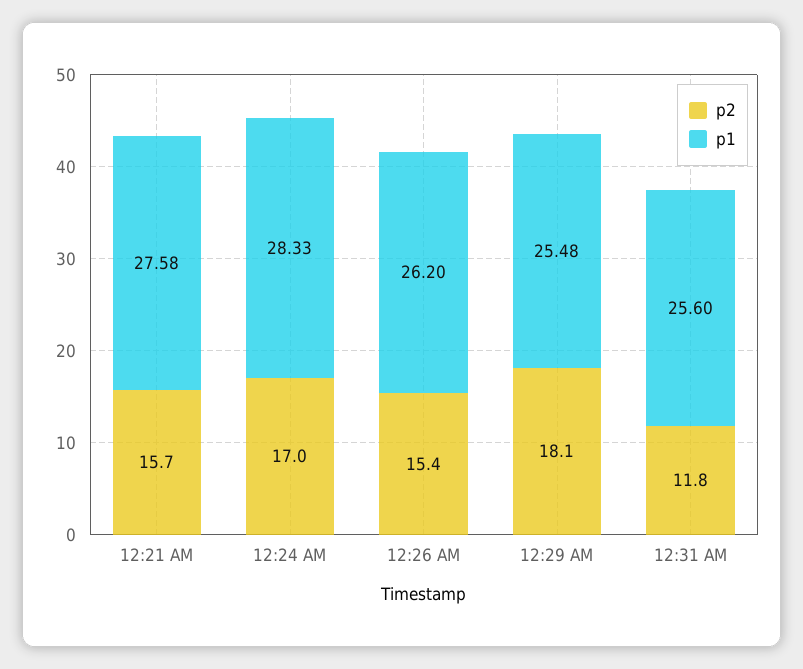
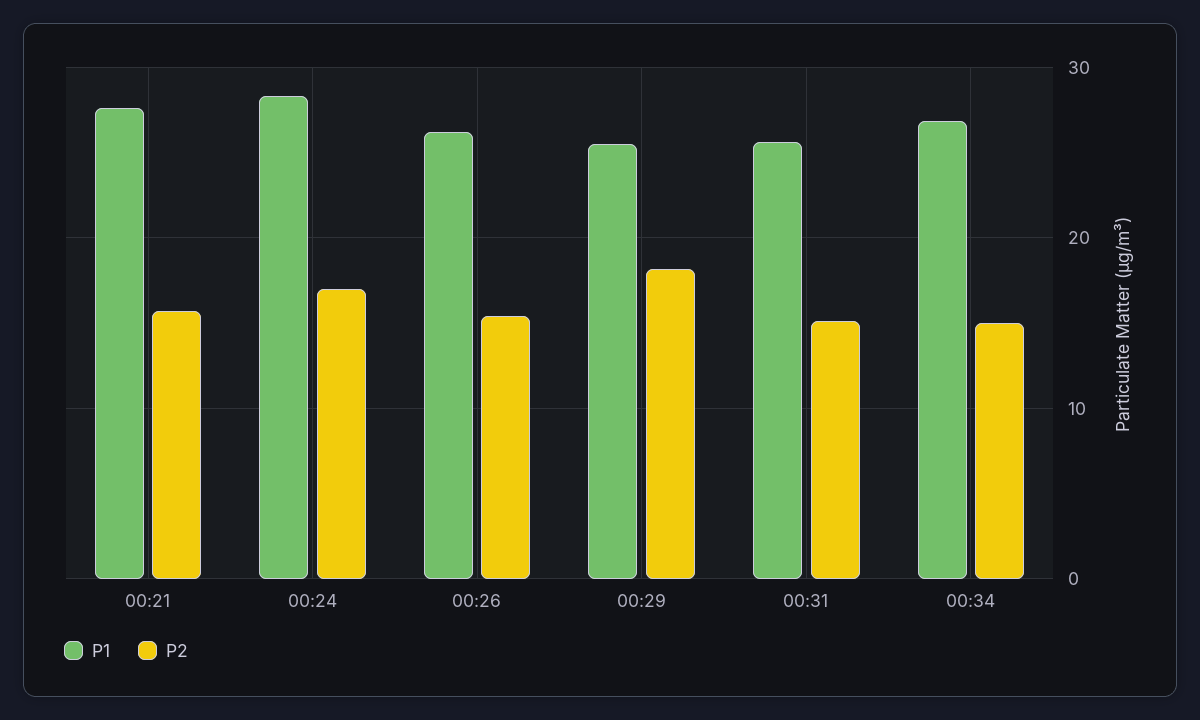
p2, 12:31 AM: 11.8 -> 15
p1, 00:34: none -> 27
p2, 00:34: none -> 15

